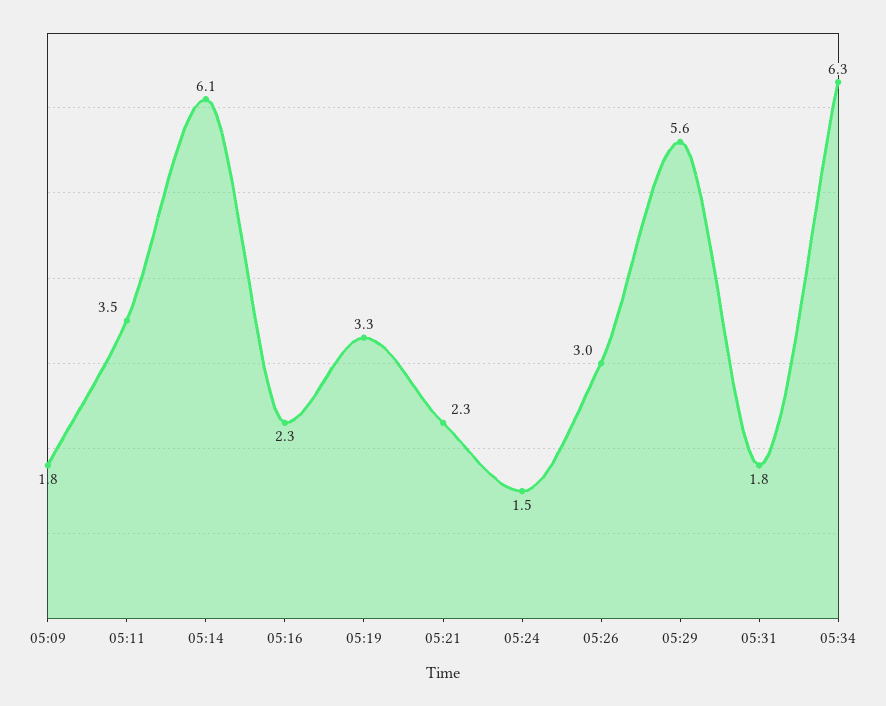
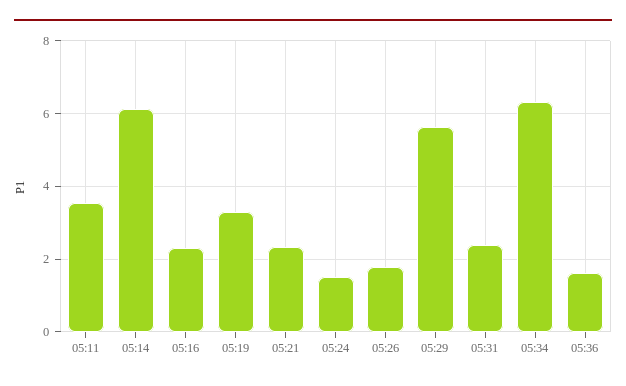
05:09: 1.8 -> none
05:26: 3 -> 1.8
05:31: 1.8 -> 2.4
05:36: none -> 1.6

